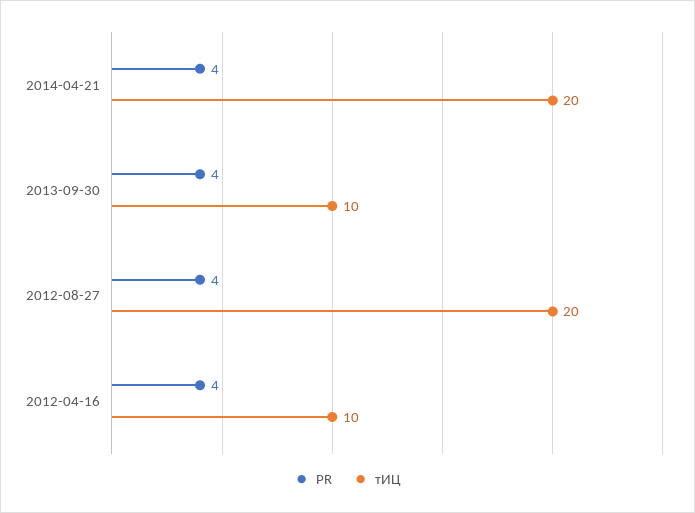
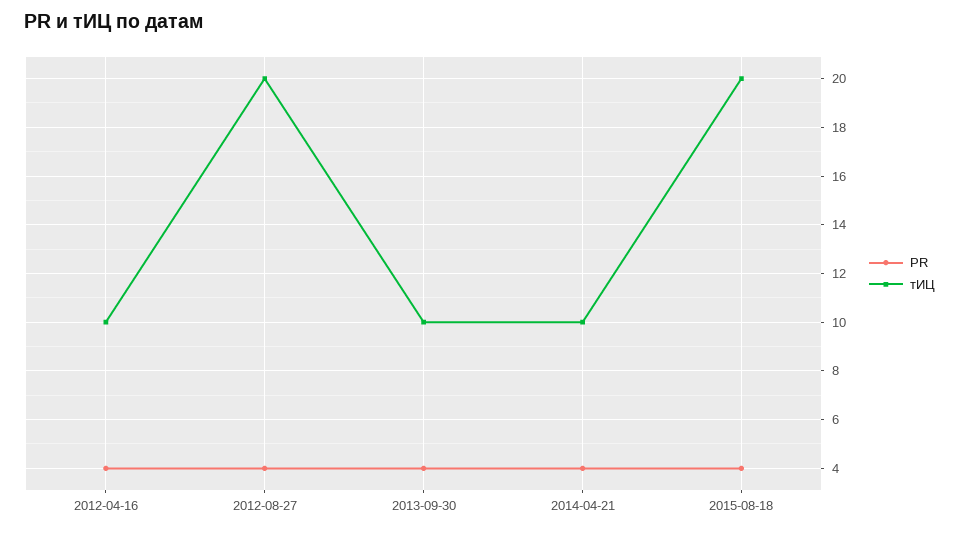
тИЦ, 2014-04-21: 20 -> 10
PR, 2015-08-18: none -> 4
тИЦ, 2015-08-18: none -> 20

